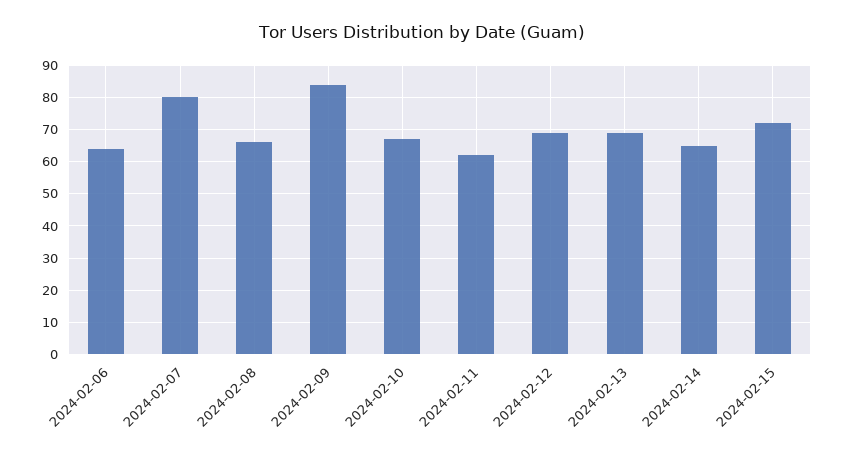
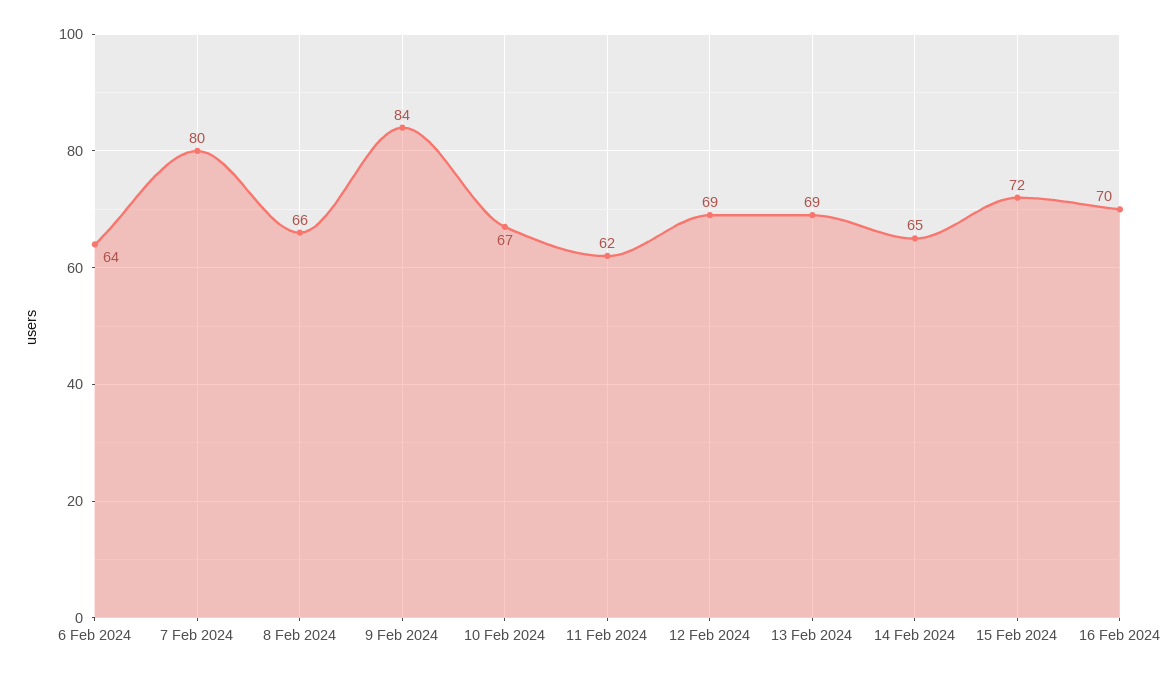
16 Feb 2024: none -> 70

